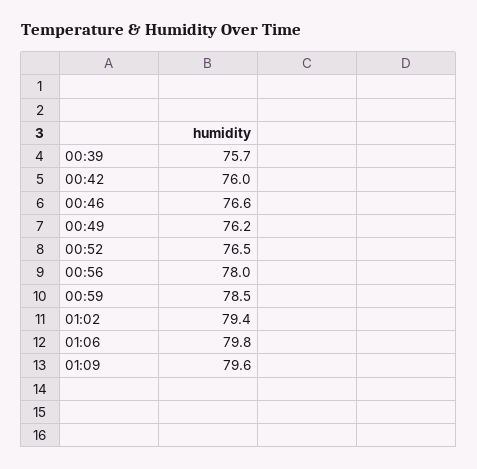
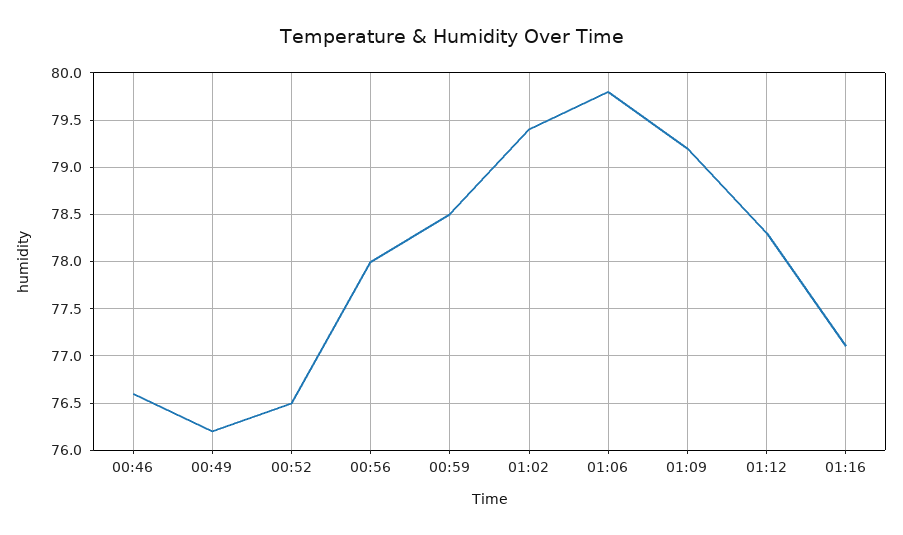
00:39: 75.7 -> none
00:42: 76 -> none
01:09: 79.6 -> 79.2
01:12: none -> 78.3
01:16: none -> 77.1

